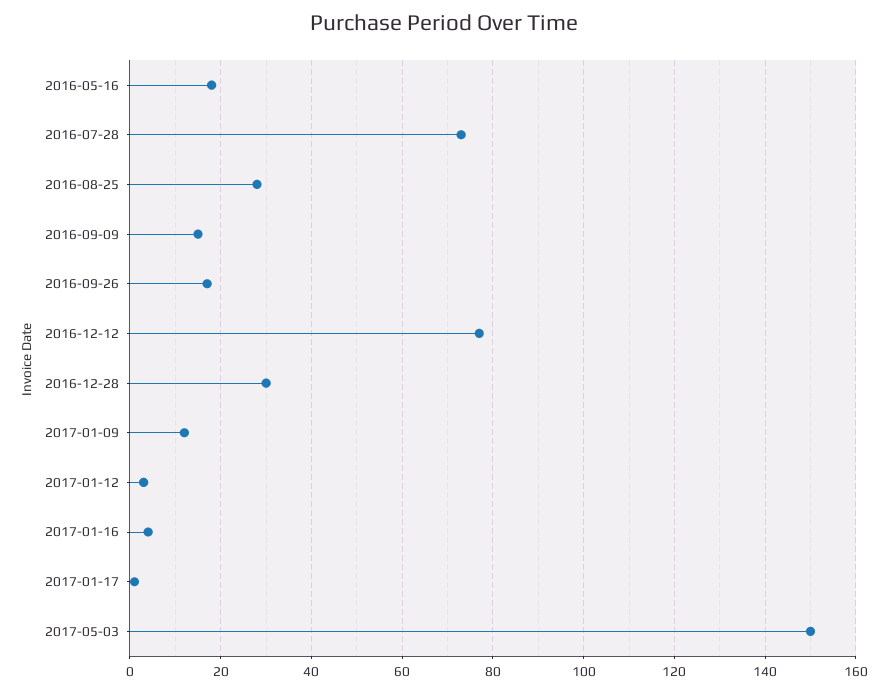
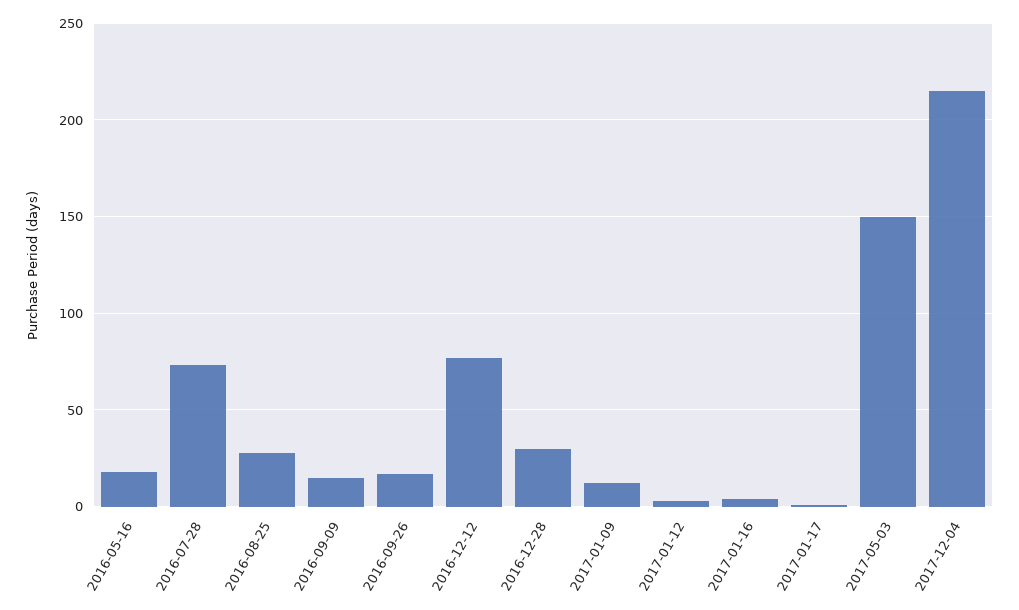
2017-12-04: none -> 215

